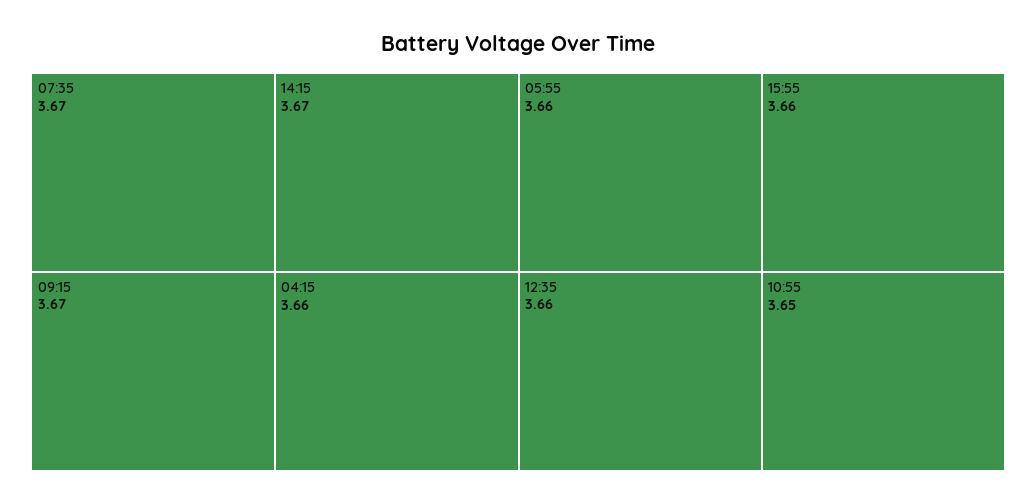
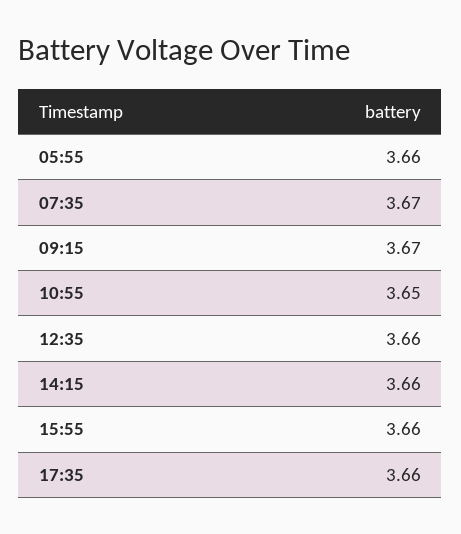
14:15: 3.67 -> 3.66
04:15: 3.66 -> none
17:35: none -> 3.66

